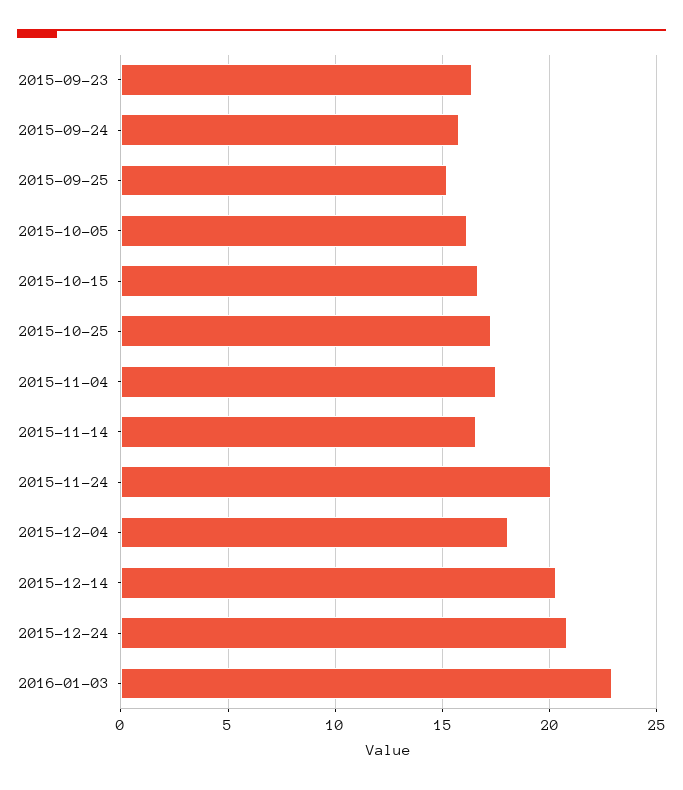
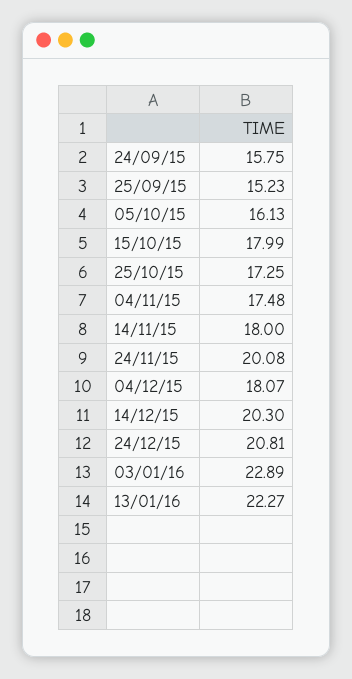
2015-09-23: 16.5 -> none
2015-10-15: 16.5 -> 17.99
2015-11-14: 16.5 -> 18
13/01/16: none -> 22.27

